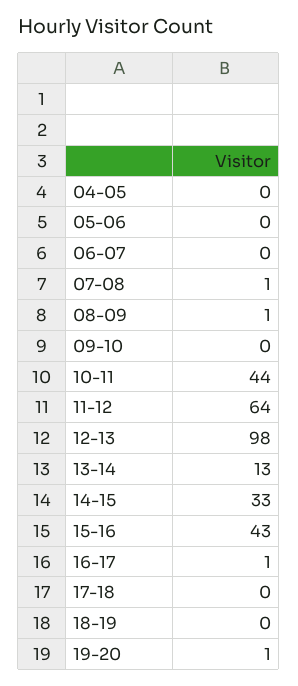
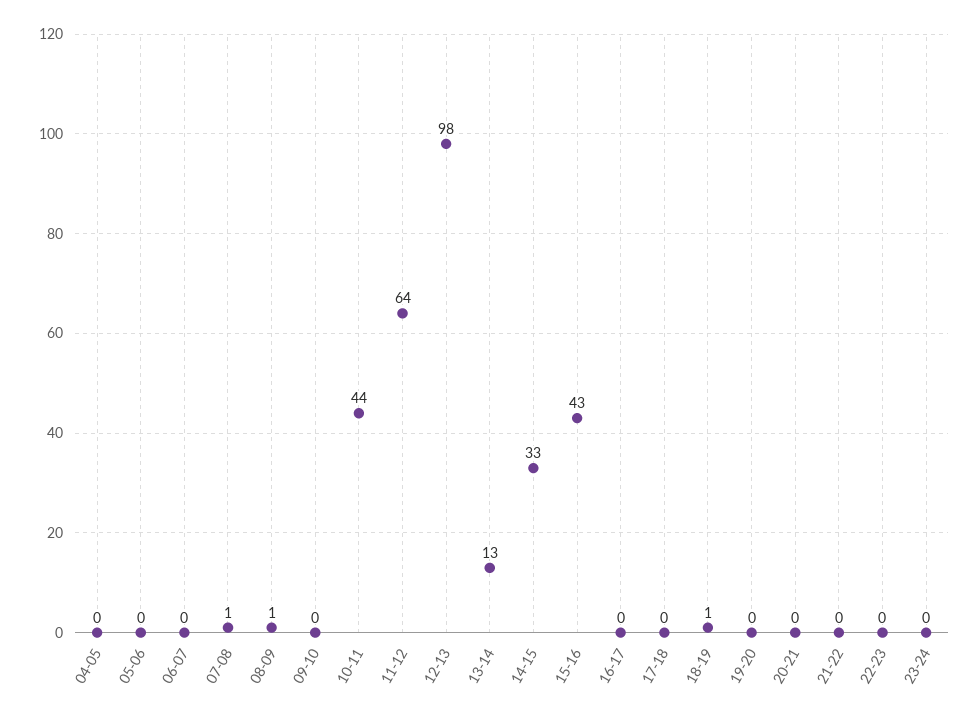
16-17: 1 -> 0
18-19: 0 -> 1
19-20: 1 -> 0
20-21: none -> 0
21-22: none -> 0
22-23: none -> 0
23-24: none -> 0

